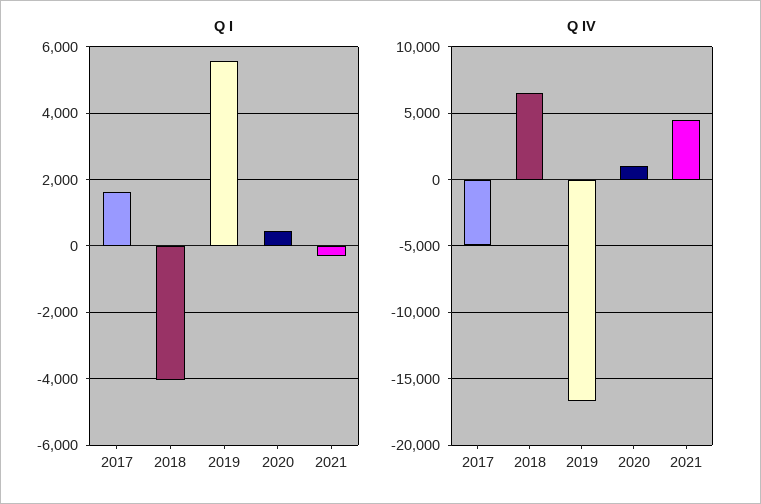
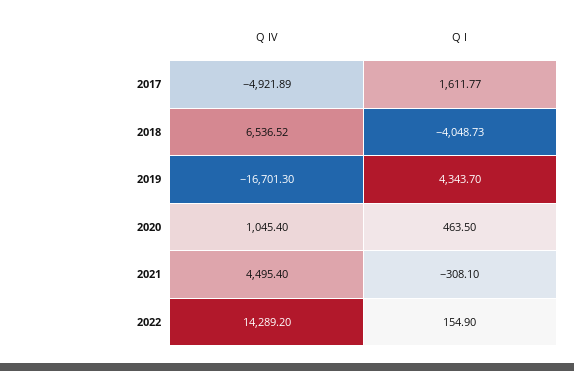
Q I, 2019: 5600 -> 4343.7
Q IV, 2022: none -> 14289.2
Q I, 2022: none -> 154.9

